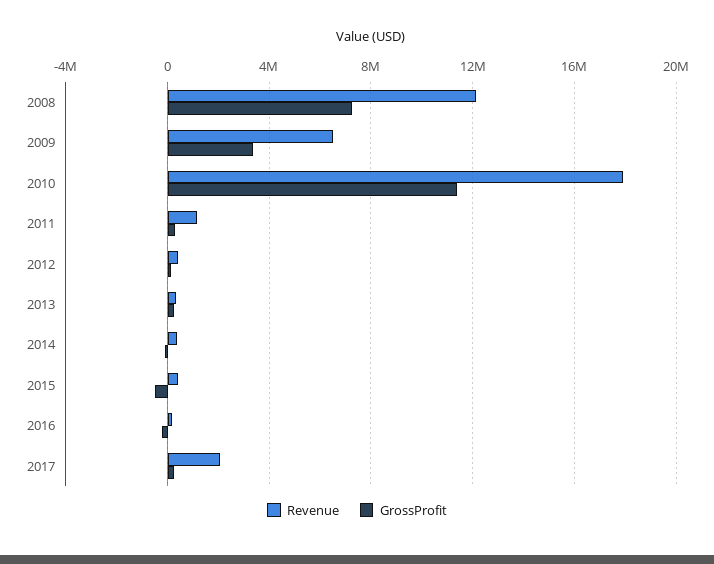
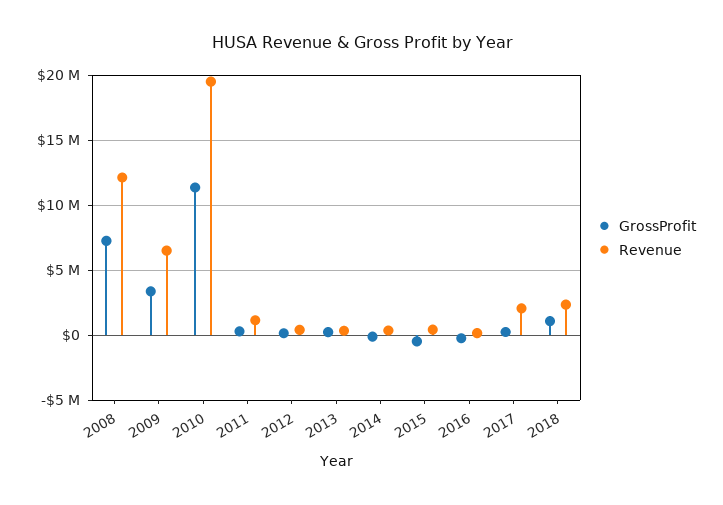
Revenue, 2010: 18000000 -> 19500000
GrossProfit, 2018: none -> 1000000
Revenue, 2018: none -> 2500000

